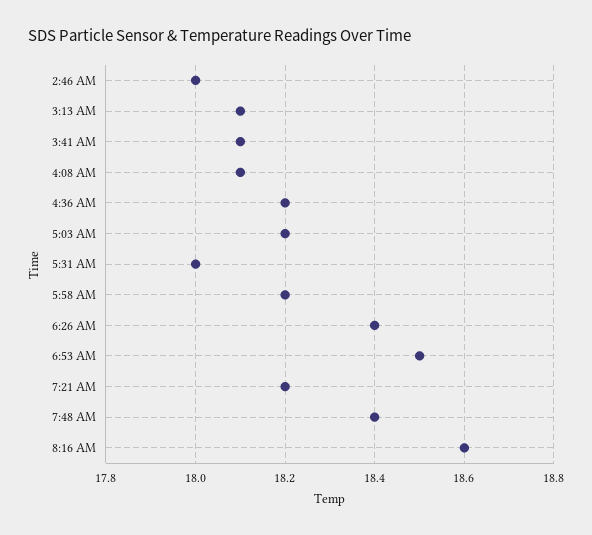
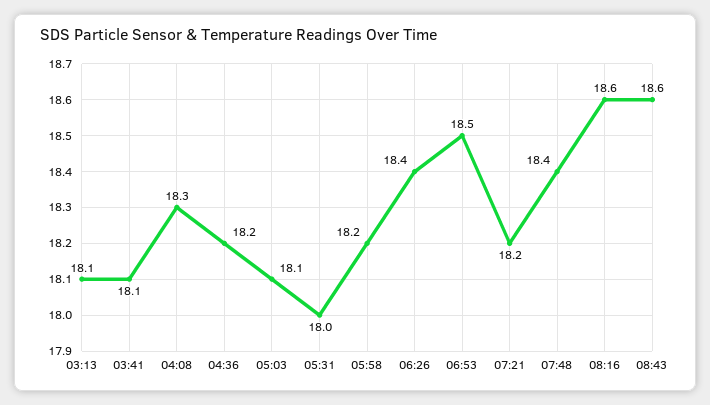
2:46 AM: 18 -> none
4:08 AM: 18.1 -> 18.3
5:03 AM: 18.2 -> 18.1
08:43: none -> 18.6

